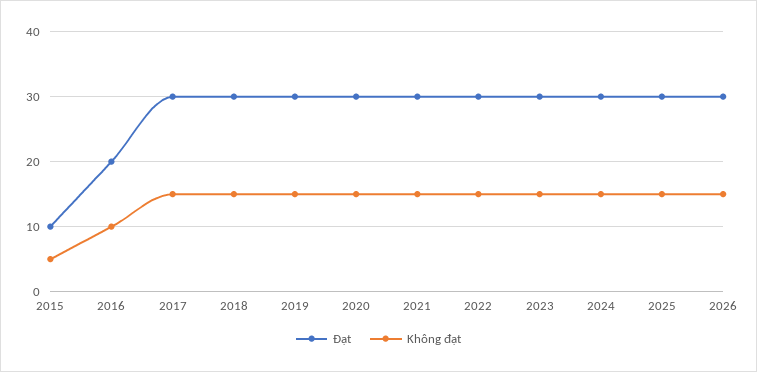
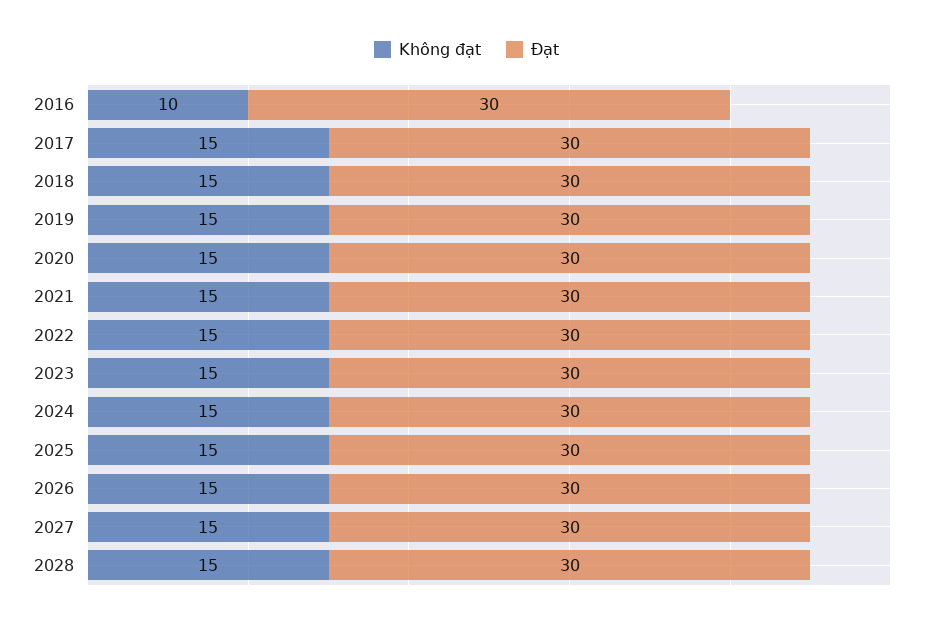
Đạt, 2015: 10 -> none
Không đạt, 2015: 5 -> none
Đạt, 2016: 20 -> 30
Không đạt, 2027: none -> 15
Đạt, 2027: none -> 30
Không đạt, 2028: none -> 15
Đạt, 2028: none -> 30

